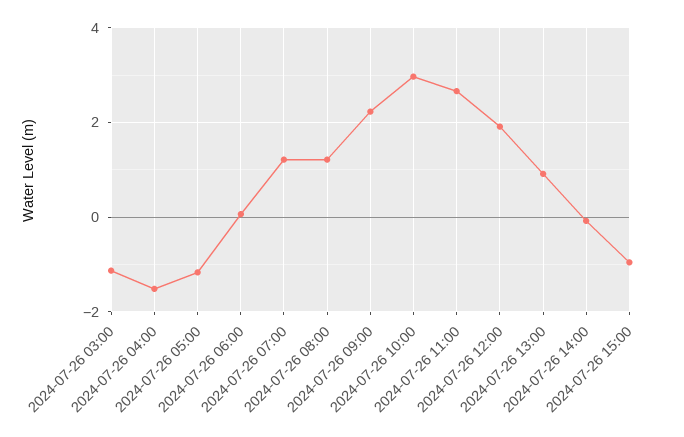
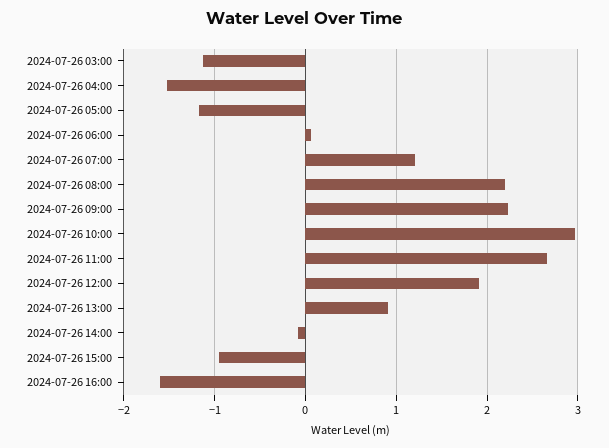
2024-07-26 08:00: 1.2 -> 2.2
2024-07-26 16:00: none -> -1.6

